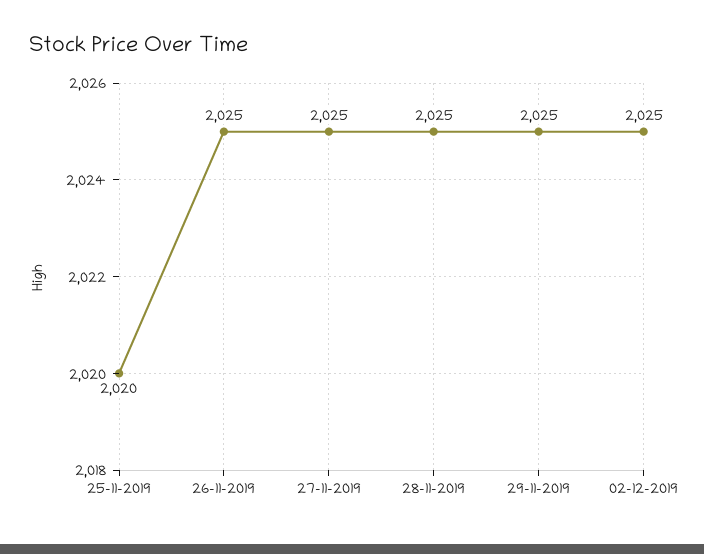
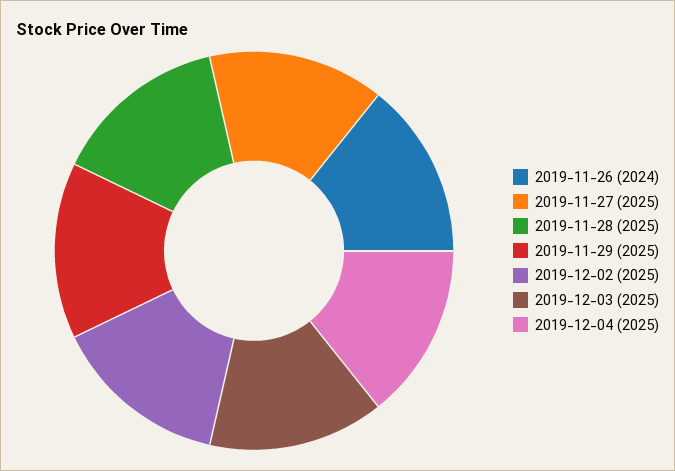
25-11-2019: 2020 -> none
26-11-2019: 2025 -> 2024
2019-12-03: none -> 2025
2019-12-04: none -> 2025

